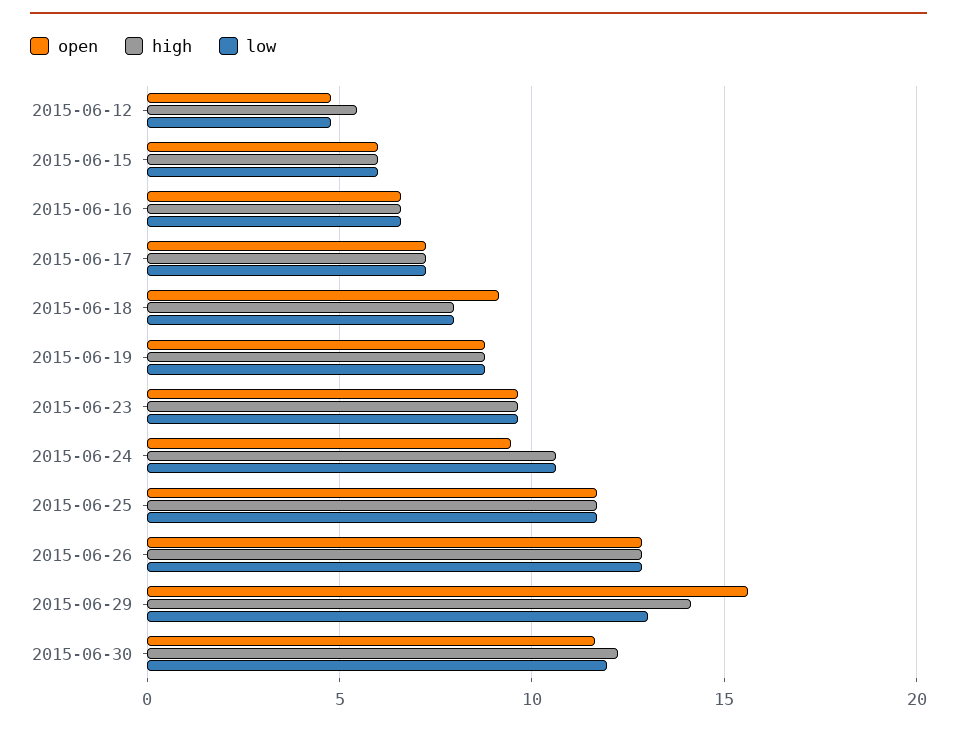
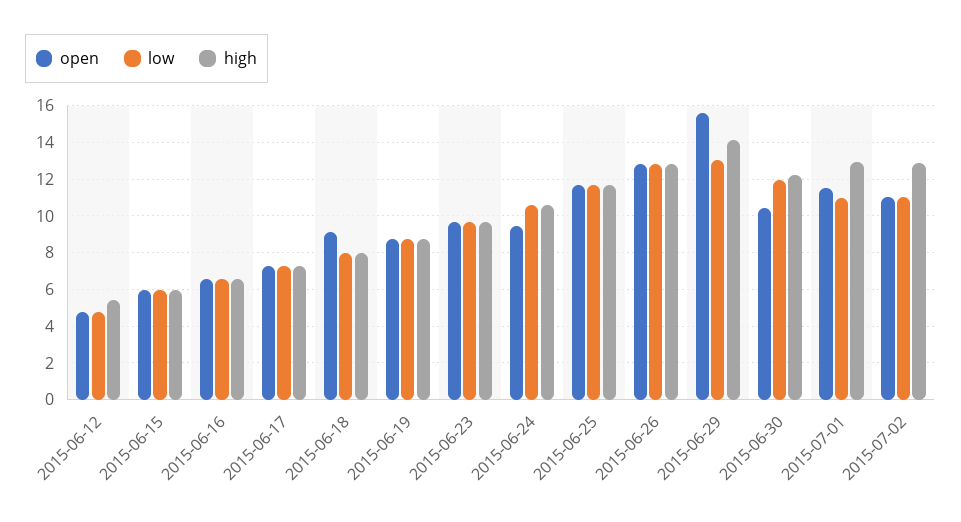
open, 2015-06-30: 11.5 -> 10.5
open, 2015-07-01: none -> 11.5
low, 2015-07-01: none -> 11
high, 2015-07-01: none -> 13
open, 2015-07-02: none -> 11
low, 2015-07-02: none -> 11
high, 2015-07-02: none -> 13

